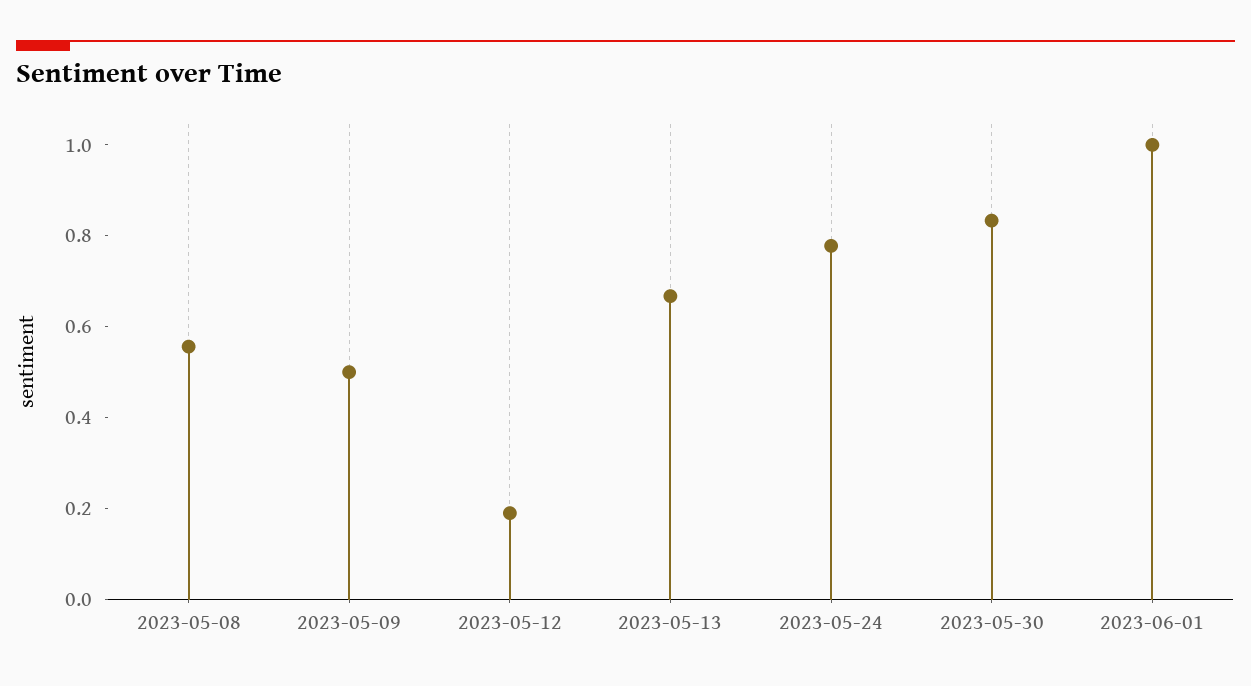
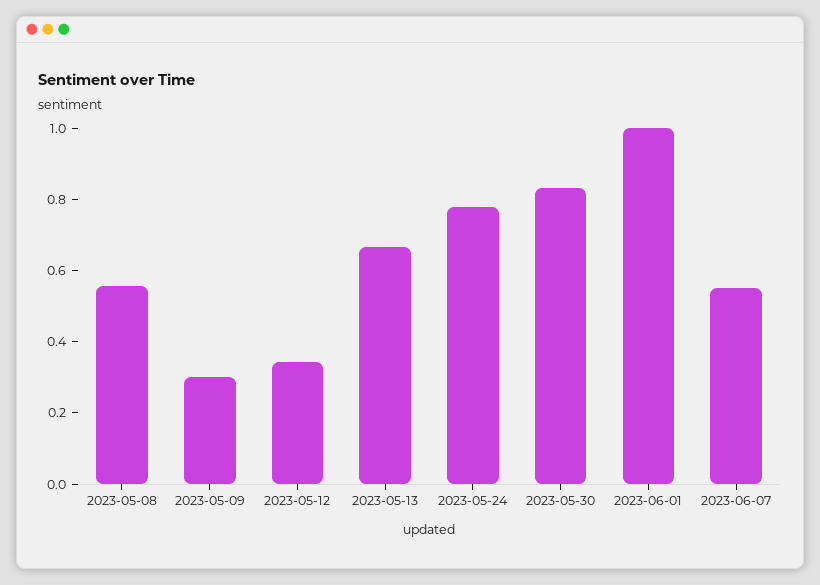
2023-05-09: 0.5 -> 0.3
2023-05-12: 0.2 -> 0.35
2023-06-07: none -> 0.55

